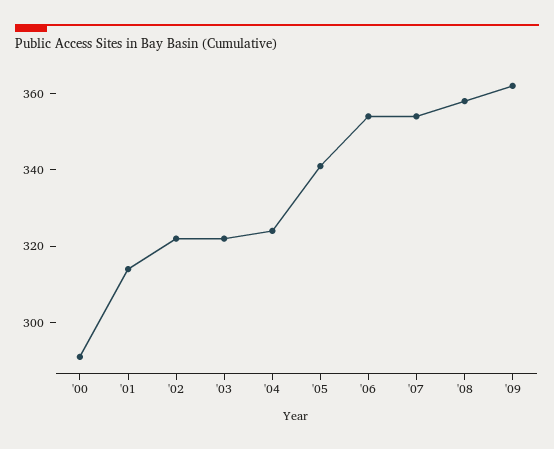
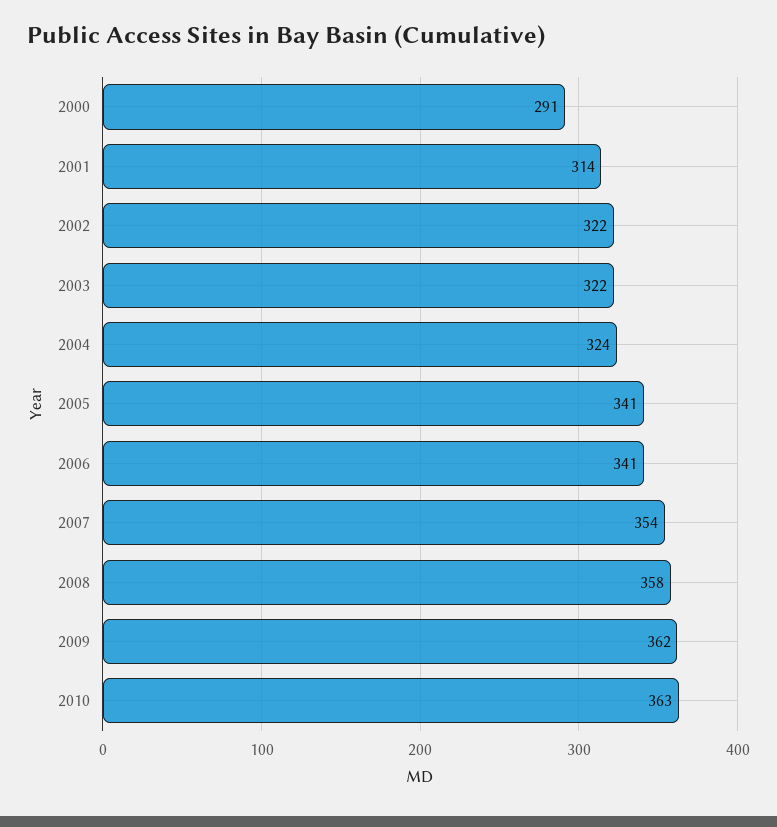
'06: 355 -> 341
2010: none -> 363

